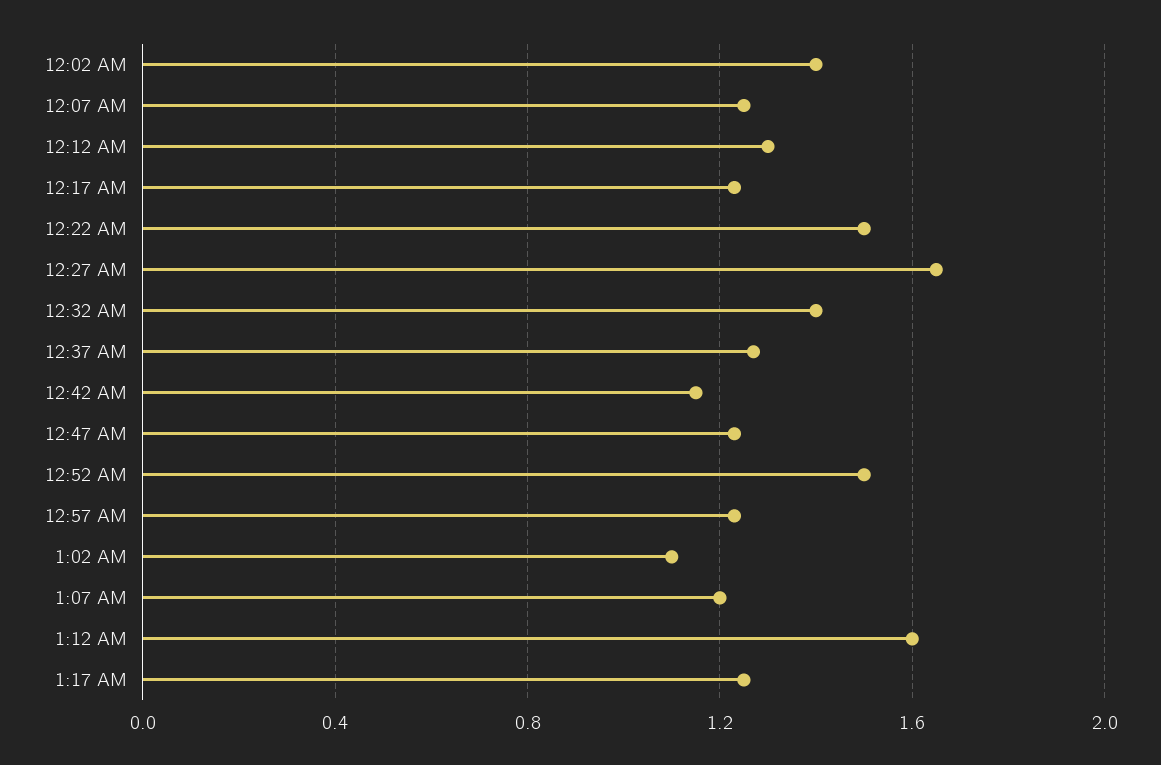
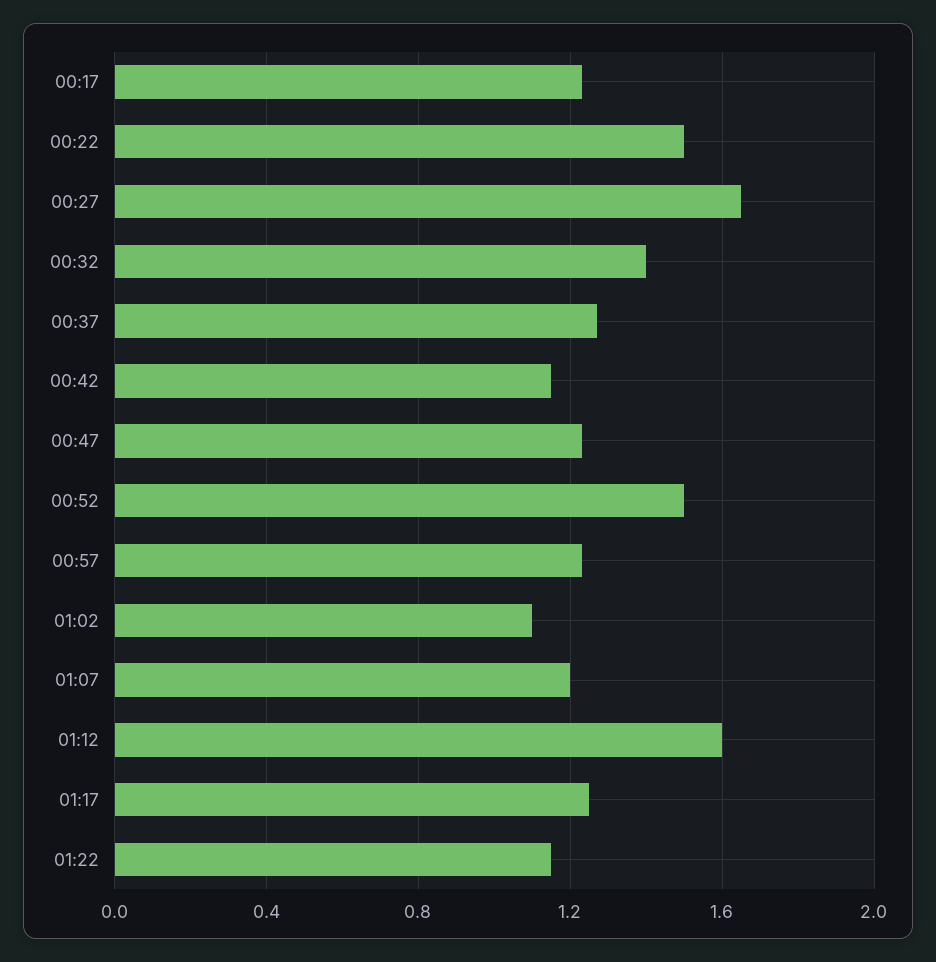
12:02 AM: 1.4 -> none
12:07 AM: 1.25 -> none
12:12 AM: 1.3 -> none
01:22: none -> 1.15

